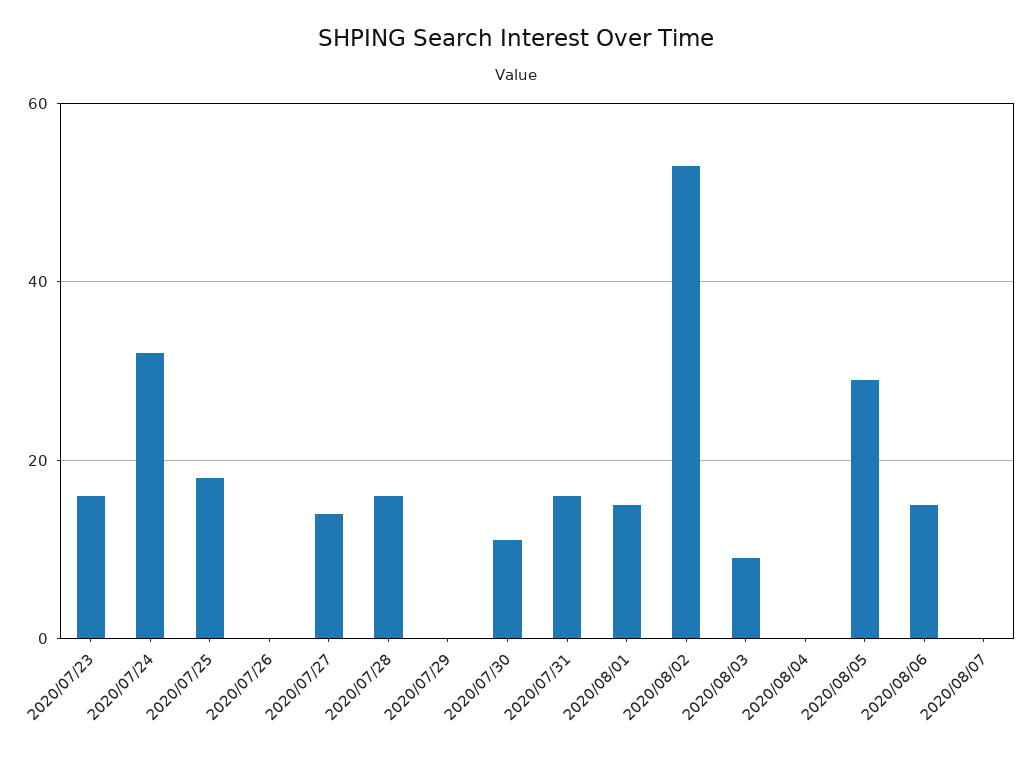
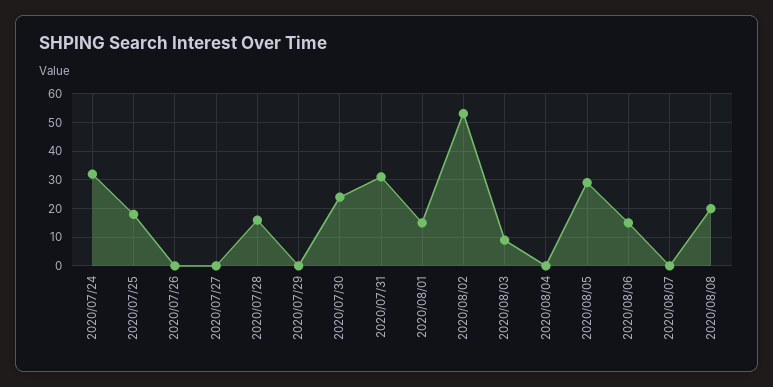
2020/07/23: 15 -> none
2020/07/27: 15 -> 0
2020/07/30: 10 -> 25
2020/07/31: 15 -> 30
2020/08/08: none -> 20

